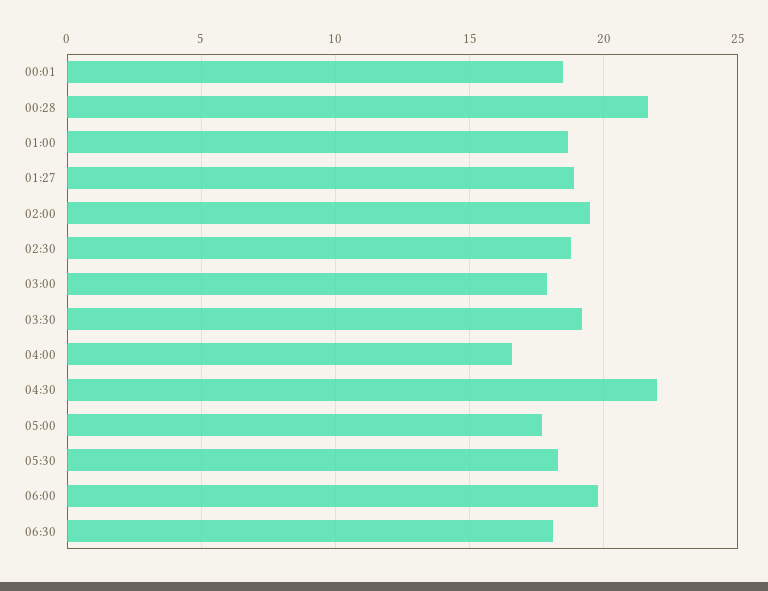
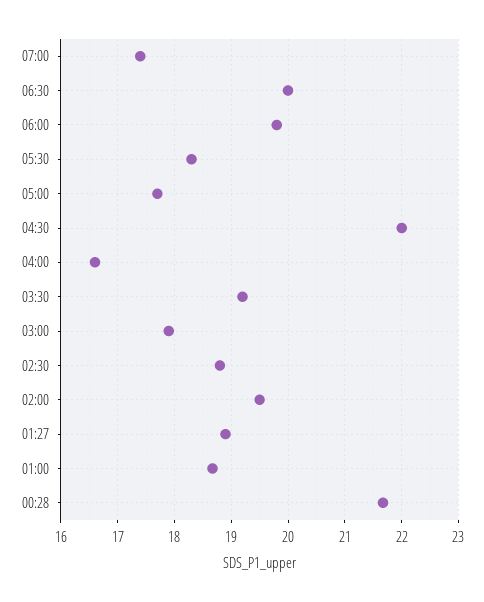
00:01: 18.5 -> none
06:30: 18 -> 20
07:00: none -> 17.4

